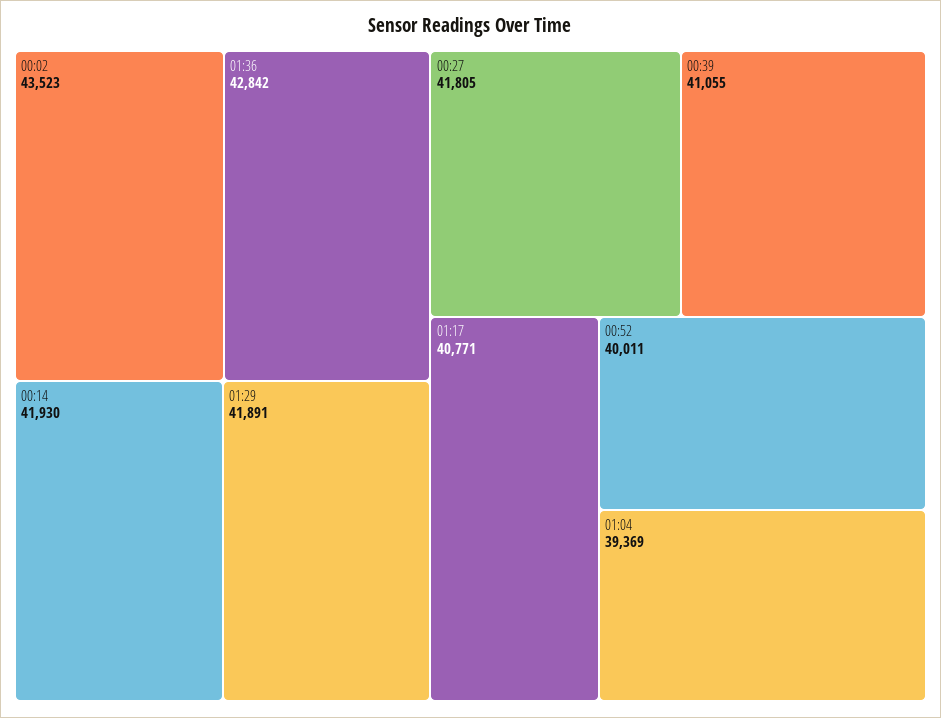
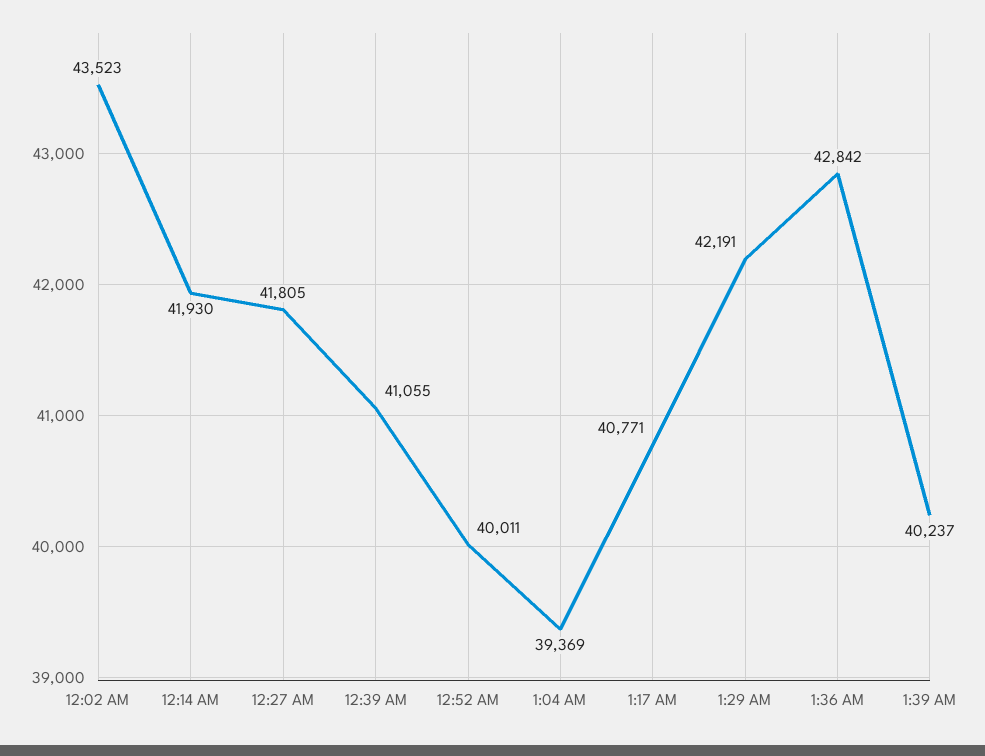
01:29: 41891 -> 42191
1:39 AM: none -> 40237

